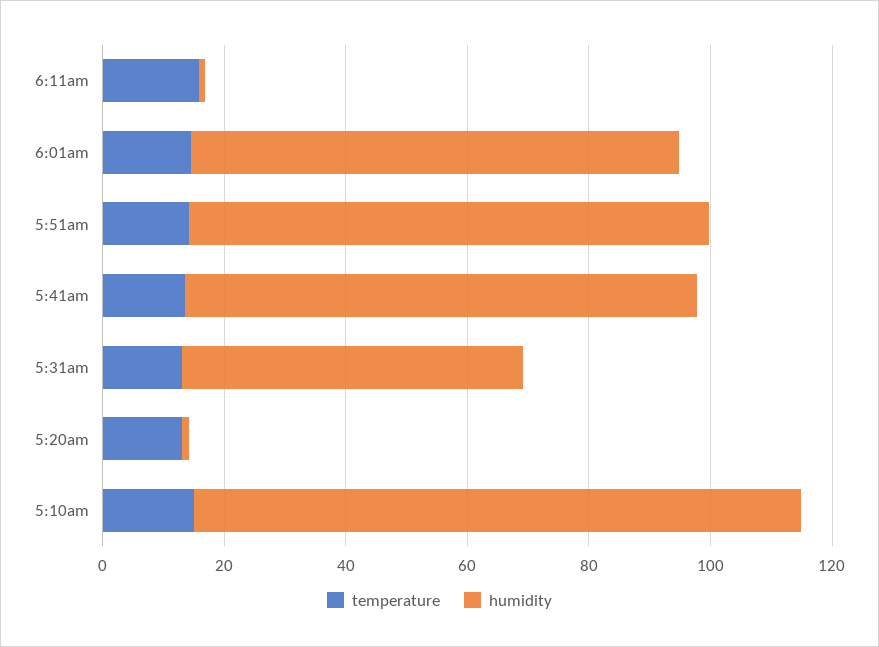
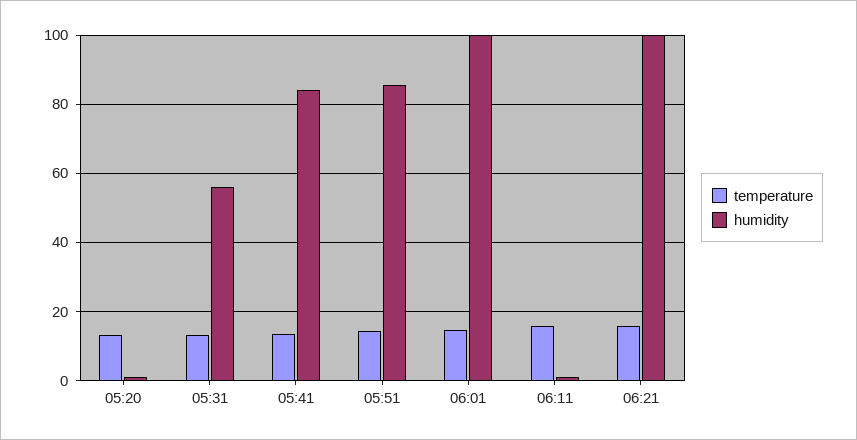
humidity, 6:01am: 80 -> 100
temperature, 5:10am: 15 -> none
humidity, 5:10am: 100 -> none
temperature, 06:21: none -> 16
humidity, 06:21: none -> 100

